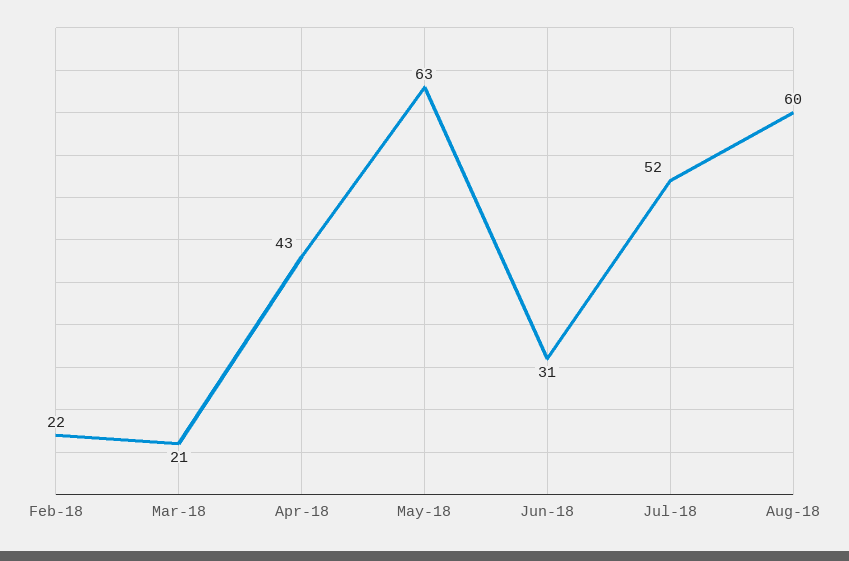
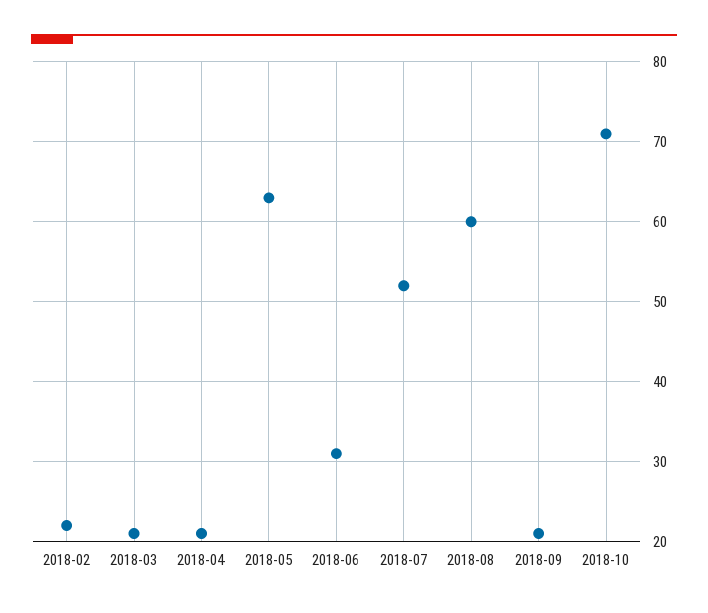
Apr-18: 43 -> 21
2018-09: none -> 21
2018-10: none -> 71

